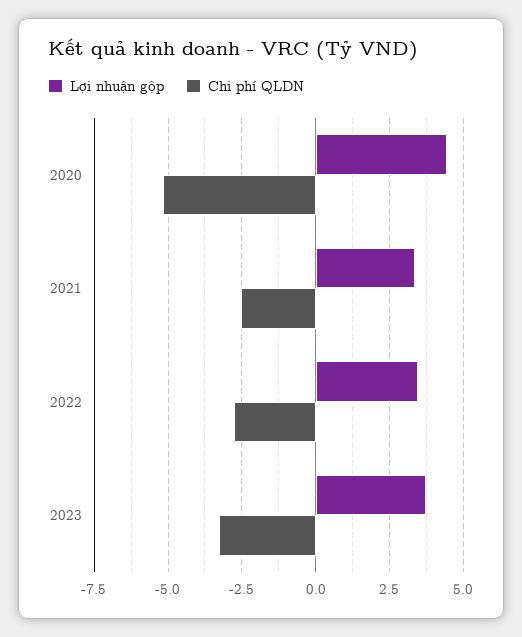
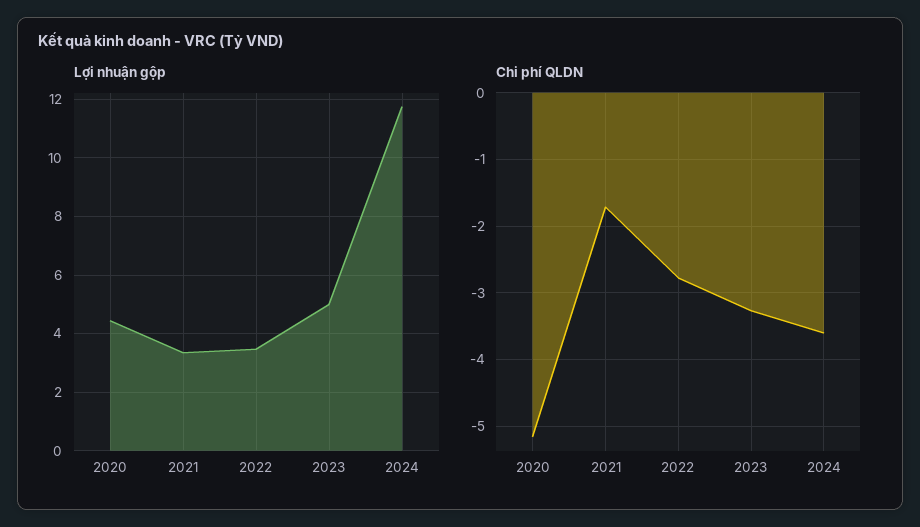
Chi phí QLDN, 2021: -2.5 -> -1.7
Lợi nhuận gộp, 2023: 3.75 -> 5
Lợi nhuận gộp, 2024: none -> 11.75
Chi phí QLDN, 2024: none -> -3.6

